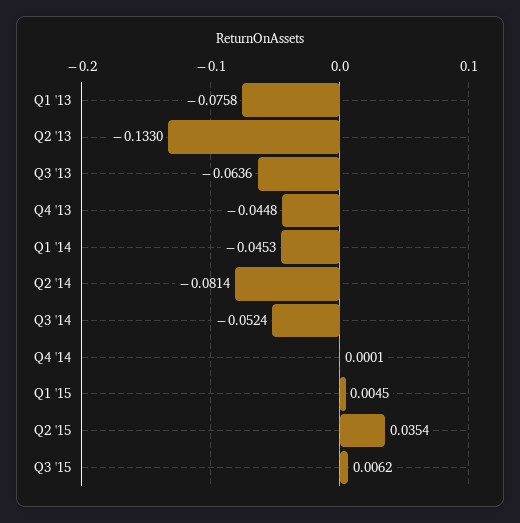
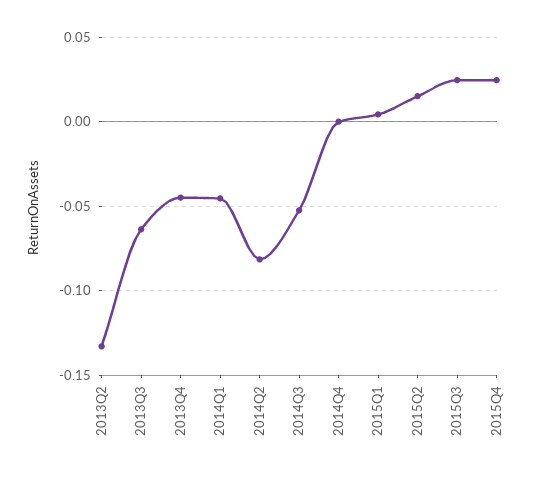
Q1 '13: -0.0758 -> none
Q2 '15: 0.0354 -> 0.015
Q3 '15: 0.0062 -> 0.025
2015Q4: none -> 0.025

